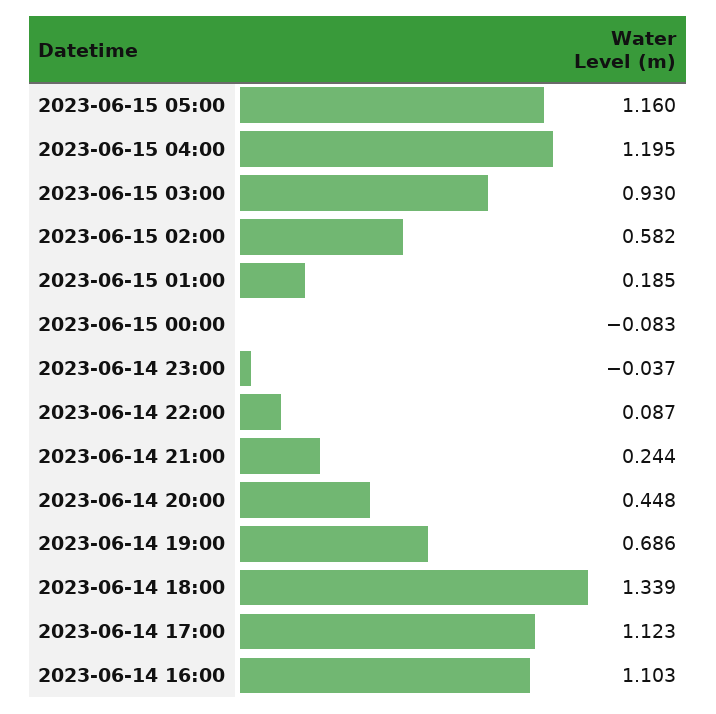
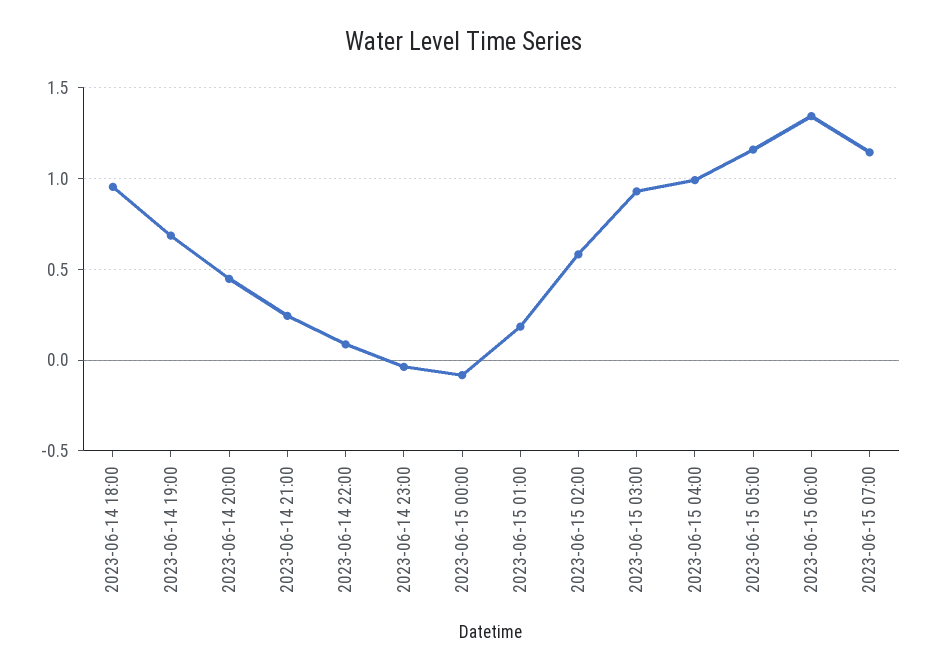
2023-06-15 04:00: 1.195 -> 1
2023-06-14 18:00: 1.339 -> 0.95
2023-06-14 17:00: 1.123 -> none
2023-06-14 16:00: 1.103 -> none
2023-06-15 06:00: none -> 1.35
2023-06-15 07:00: none -> 1.15

